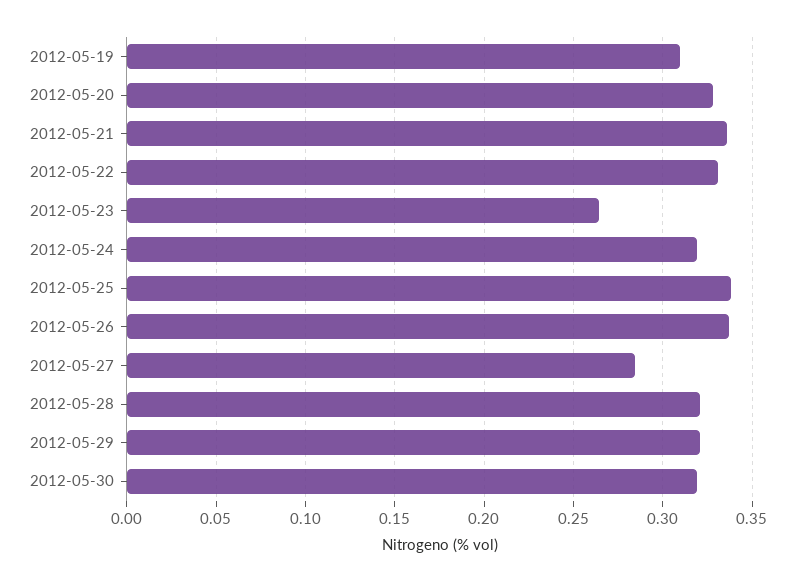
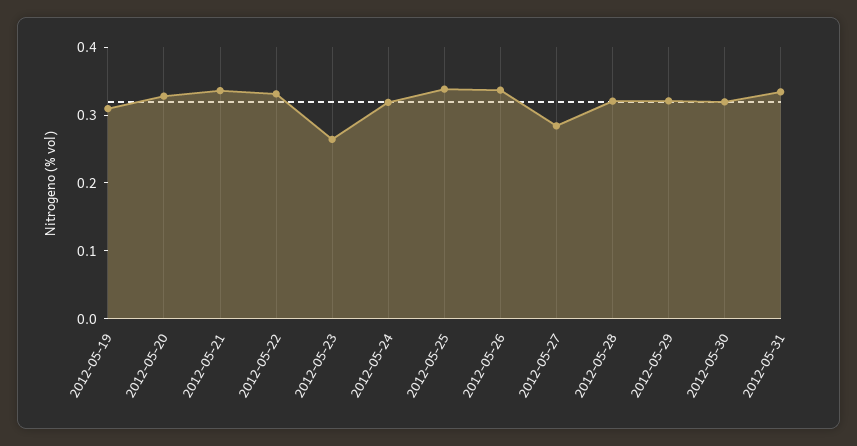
2012-05-31: none -> 0.34

